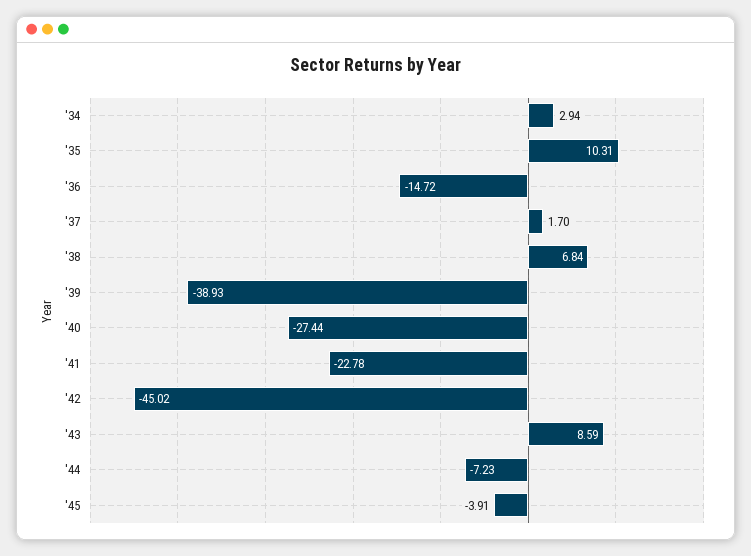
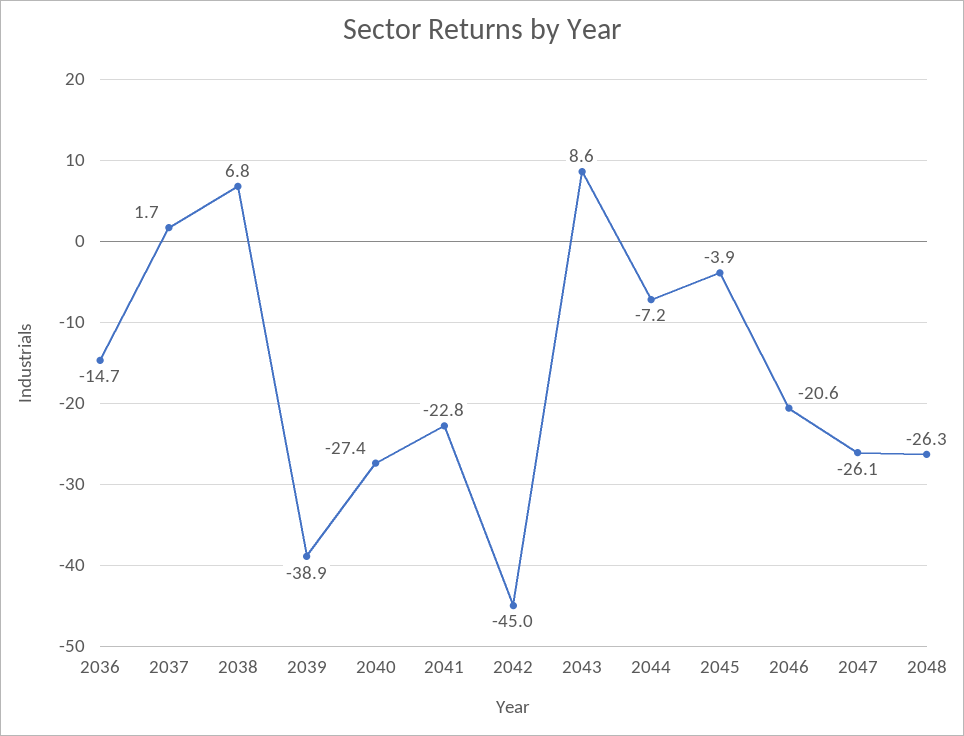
'34: 2.94 -> none
'35: 10.31 -> none
2046: none -> -20.6
2047: none -> -26.1
2048: none -> -26.3

